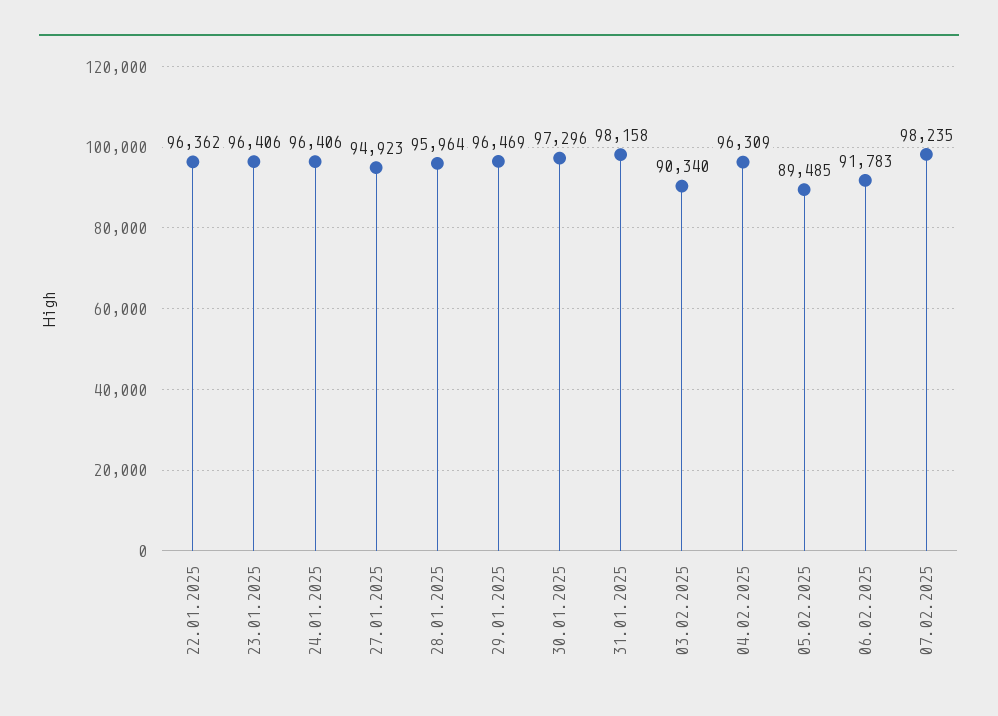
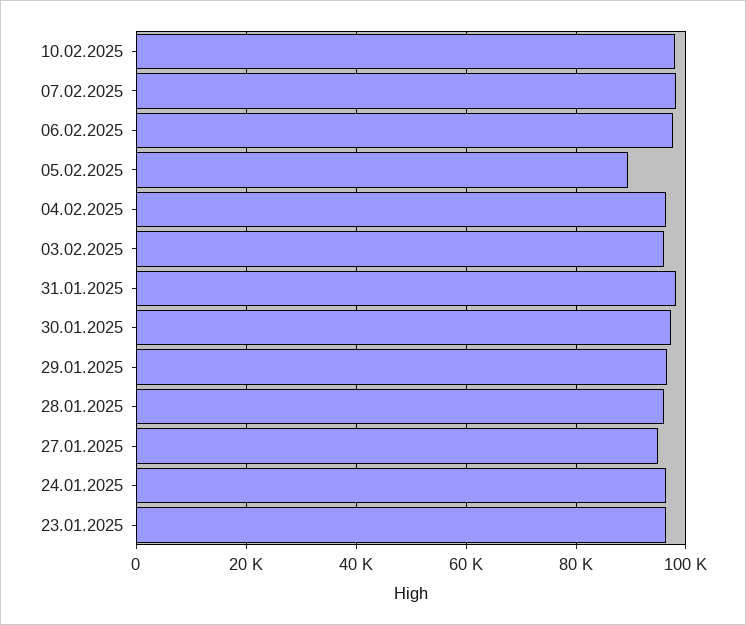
22.01.2025: 96362 -> none
03.02.2025: 90340 -> 96000
06.02.2025: 91783 -> 98000
10.02.2025: none -> 98000

